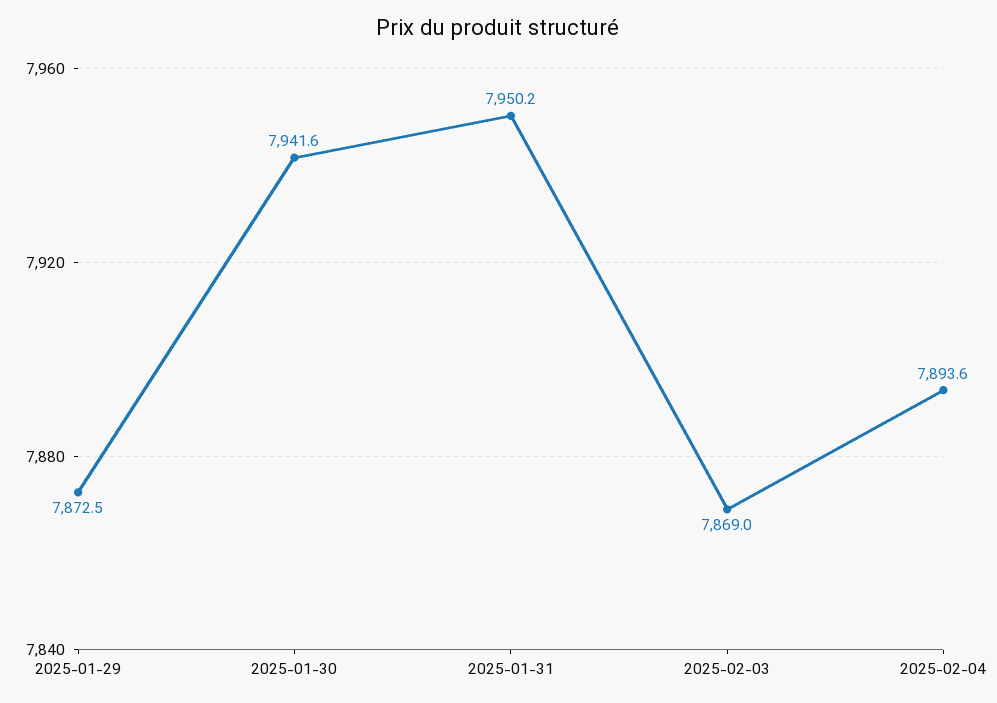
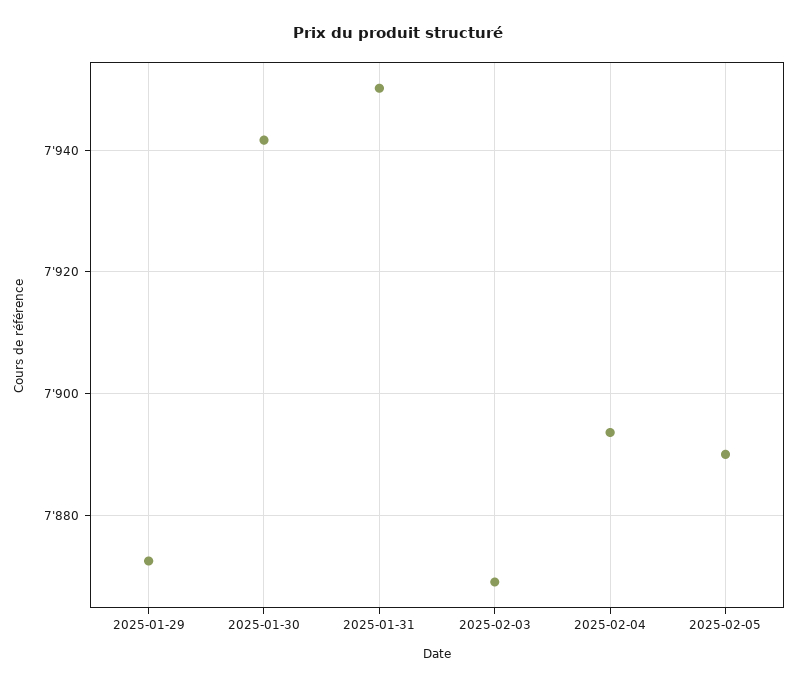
2025-02-05: none -> 7890

